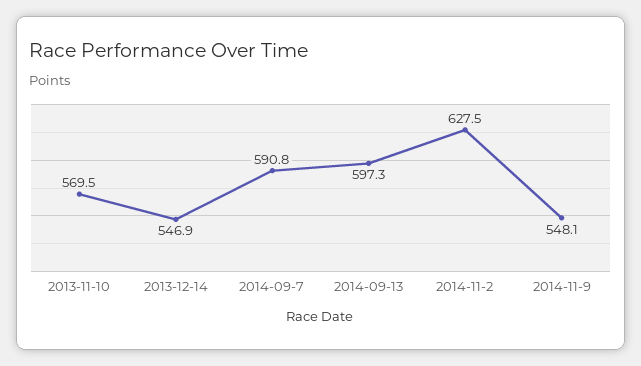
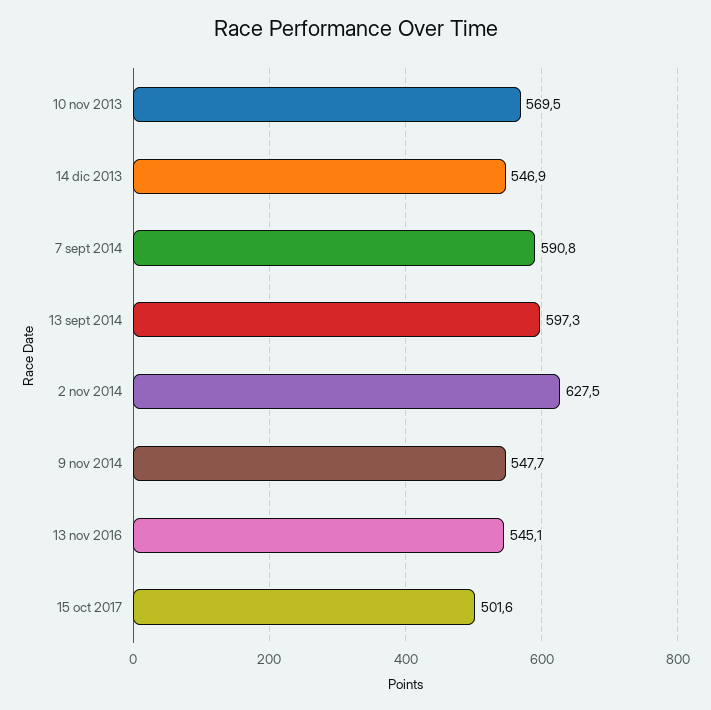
2014-11-9: 548.1 -> 547.7
13 nov 2016: none -> 545.1
15 oct 2017: none -> 501.6

